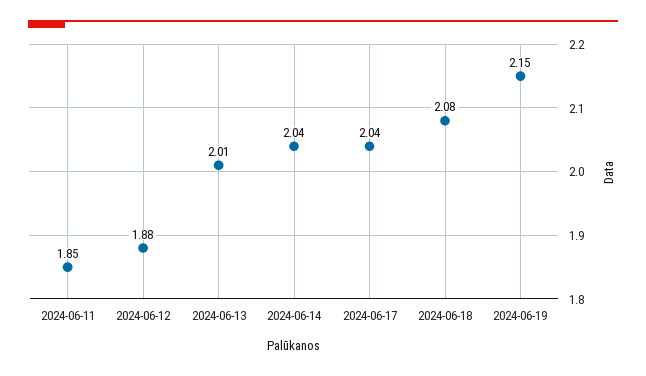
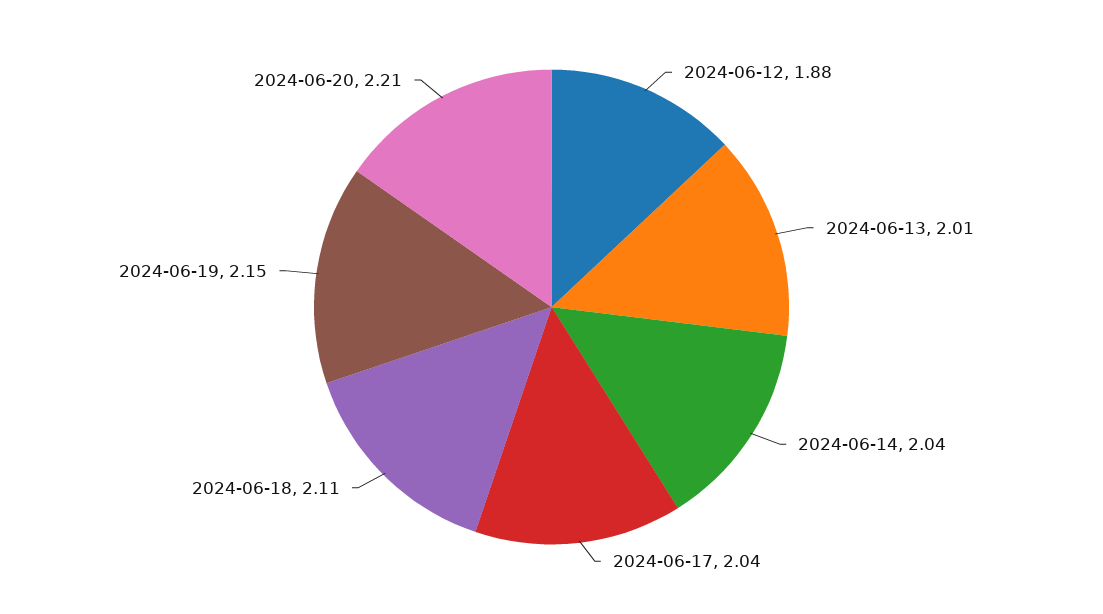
2024-06-11: 1.85 -> none
2024-06-18: 2.08 -> 2.11
2024-06-20: none -> 2.21

